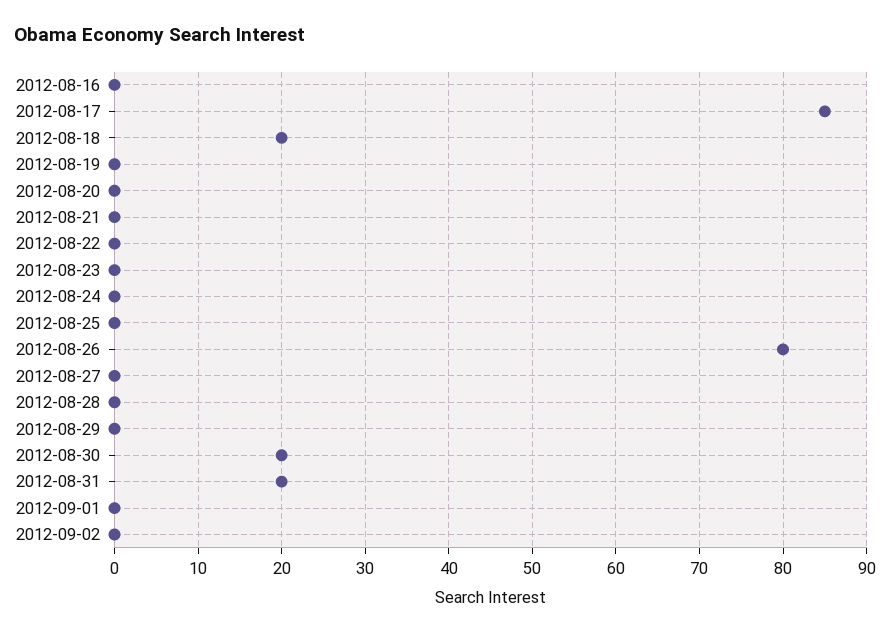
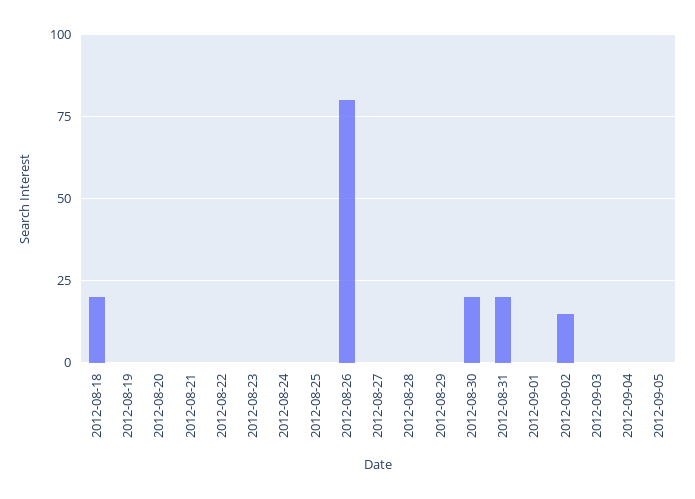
2012-08-16: 0 -> none
2012-08-17: 85 -> none
2012-09-02: 0 -> 15
2012-09-03: none -> 0
2012-09-04: none -> 0
2012-09-05: none -> 0

